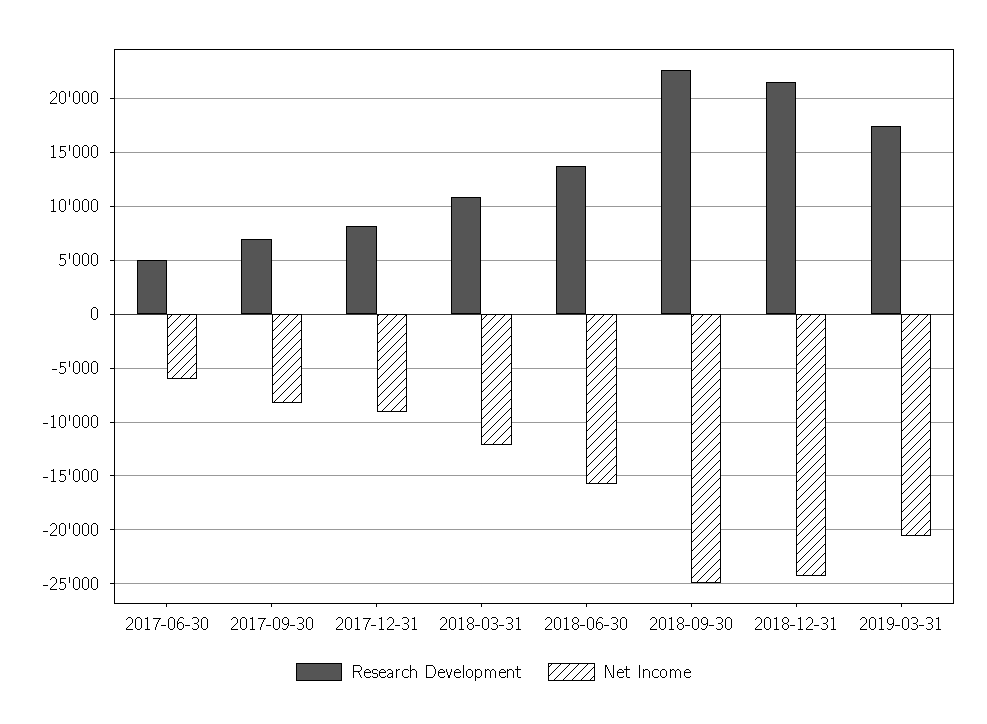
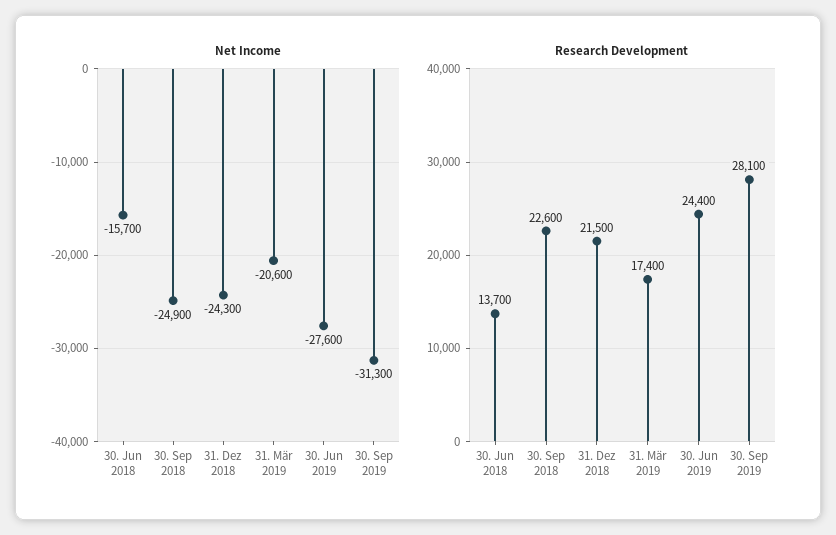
Research Development, 2017-06-30: 5000 -> none
Net Income, 2017-06-30: -6000 -> none
Research Development, 2017-09-30: 7000 -> none
Net Income, 2017-09-30: -8000 -> none
Research Development, 2017-12-31: 8000 -> none
Net Income, 2017-12-31: -9000 -> none
Research Development, 2018-03-31: 11000 -> none
Net Income, 2018-03-31: -12000 -> none
Net Income, 30. Jun 2019: none -> -27600
Net Income, 30. Sep 2019: none -> -31300
Research Development, 30. Jun 2019: none -> 24400
Research Development, 30. Sep 2019: none -> 28100

